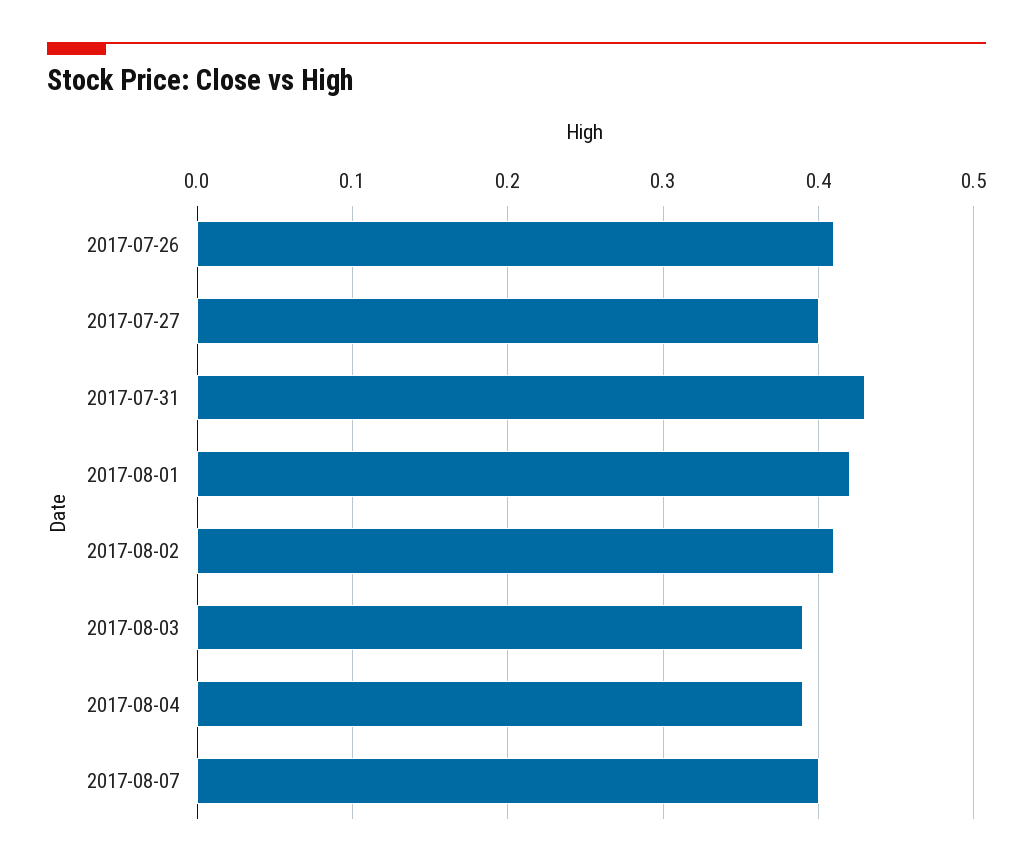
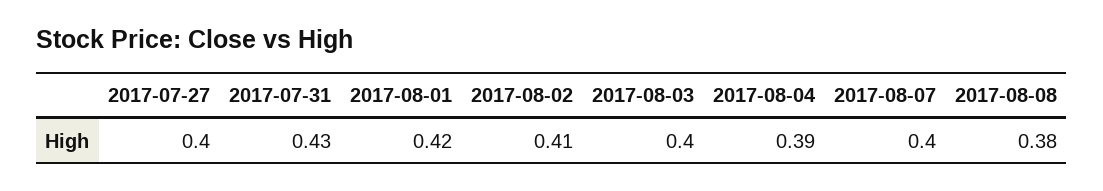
2017-07-26: 0.41 -> none
2017-08-03: 0.39 -> 0.4
2017-08-08: none -> 0.38

